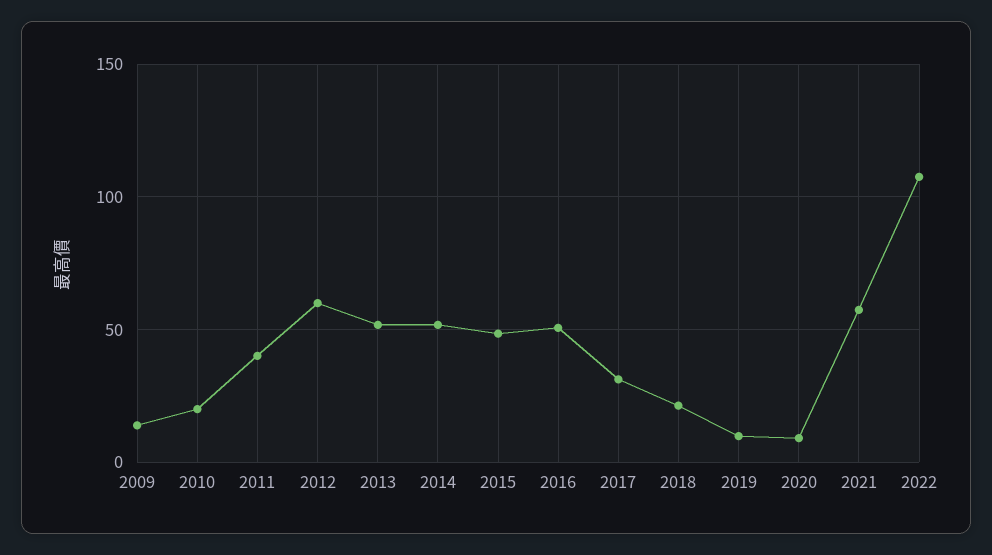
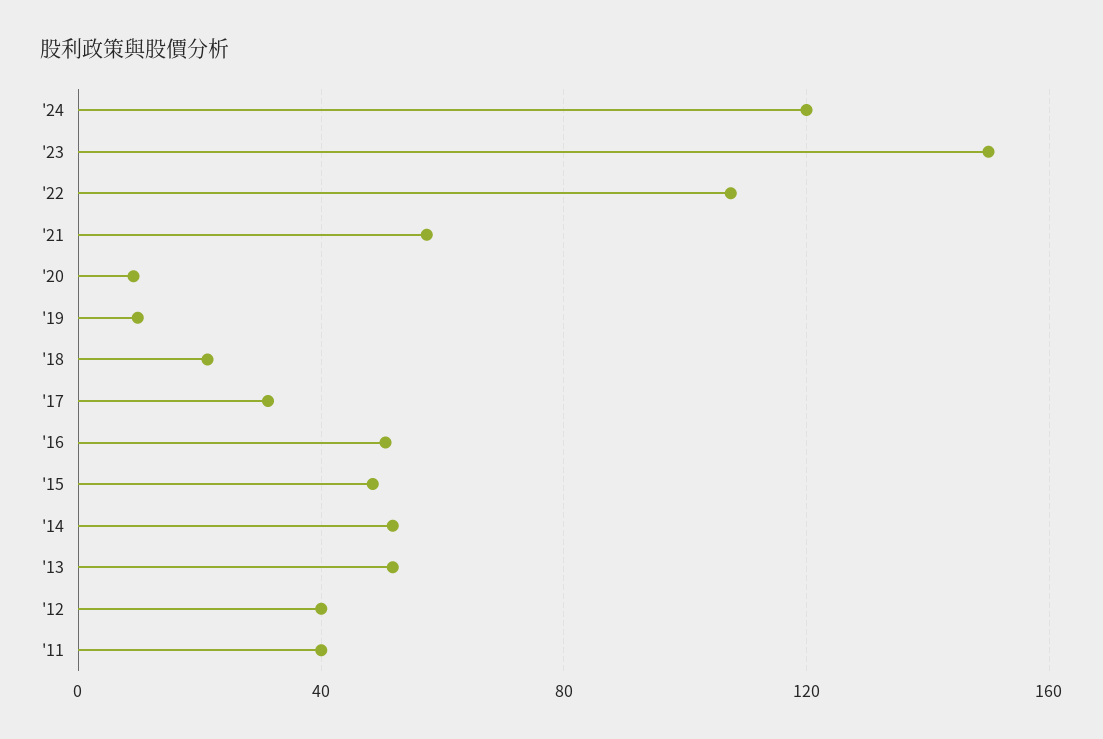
2009: 15 -> none
2010: 20 -> none
2012: 60 -> 40
'24: none -> 120
'23: none -> 150

